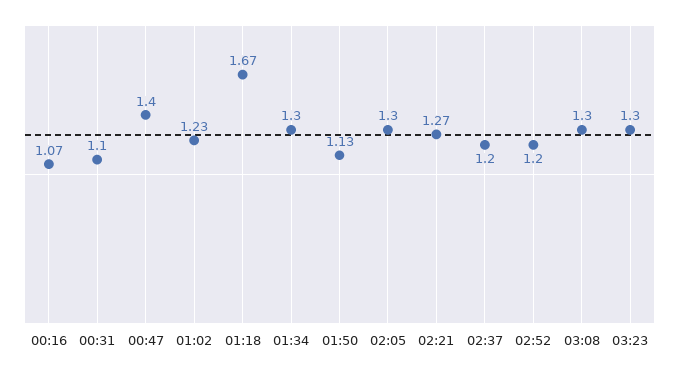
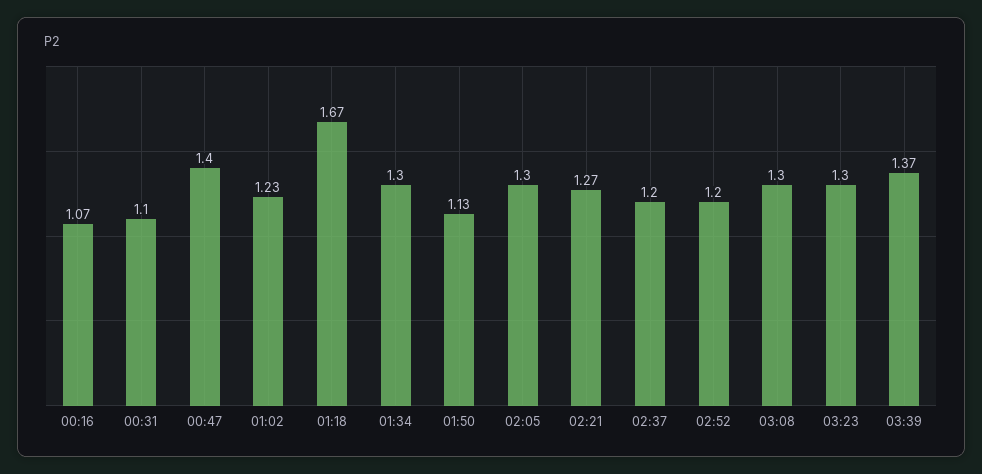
03:39: none -> 1.37

